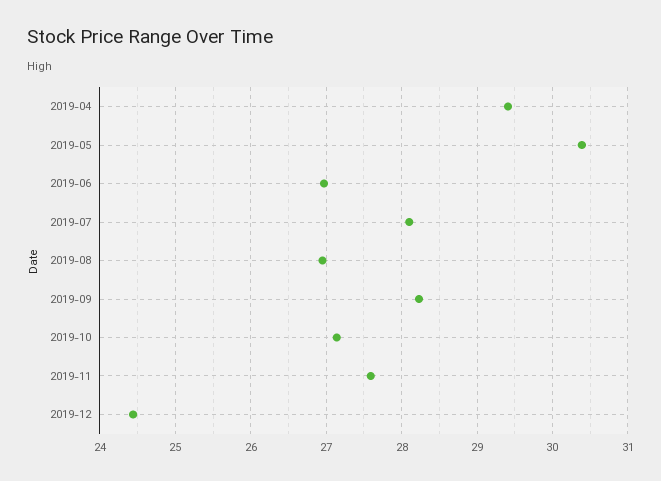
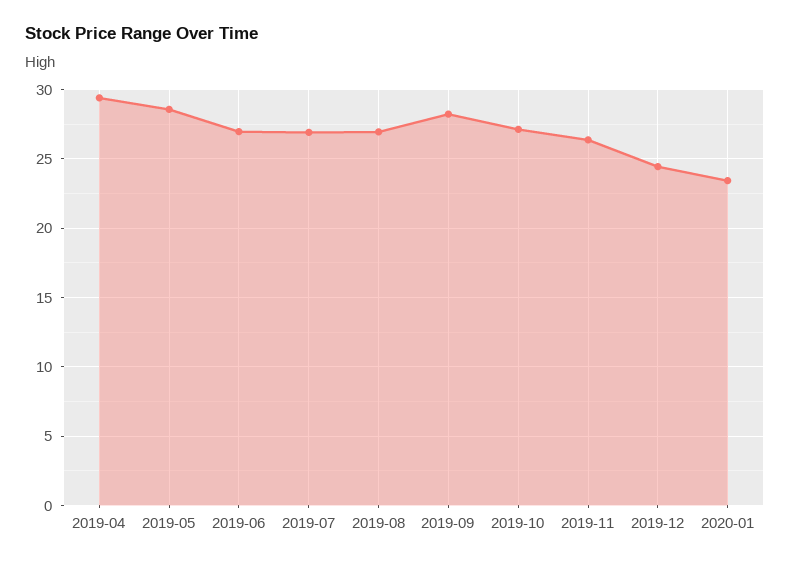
2019-05: 30.4 -> 28.5
2019-07: 28.1 -> 27
2019-11: 27.6 -> 26.5
2020-01: none -> 23.5

